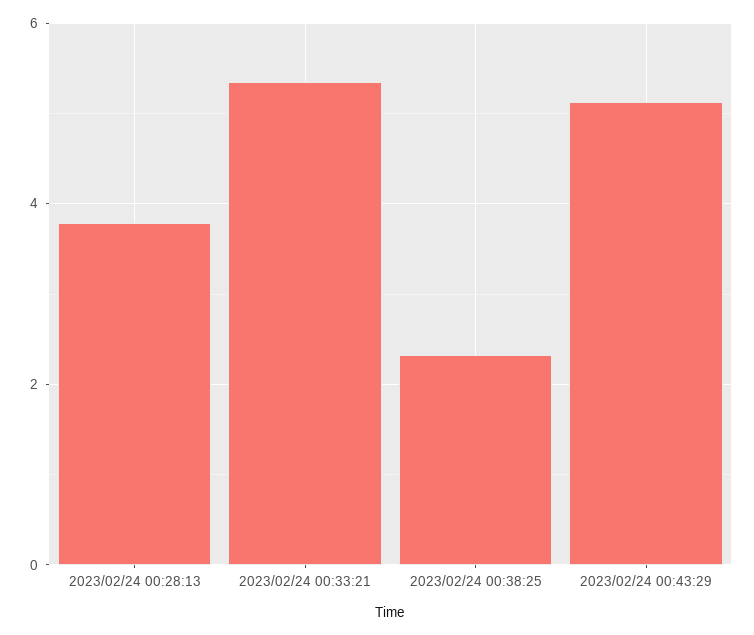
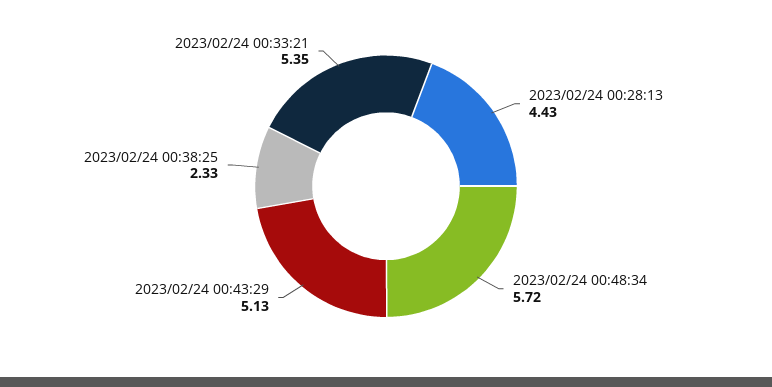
2023/02/24 00:28:13: 3.8 -> 4.43
2023/02/24 00:48:34: none -> 5.72

